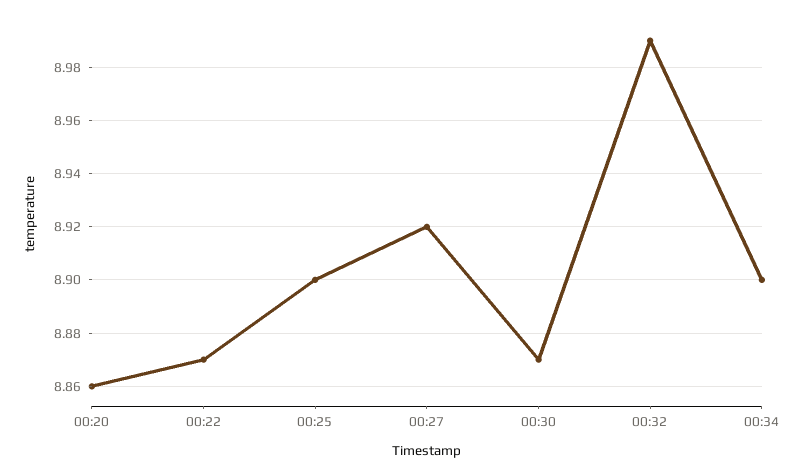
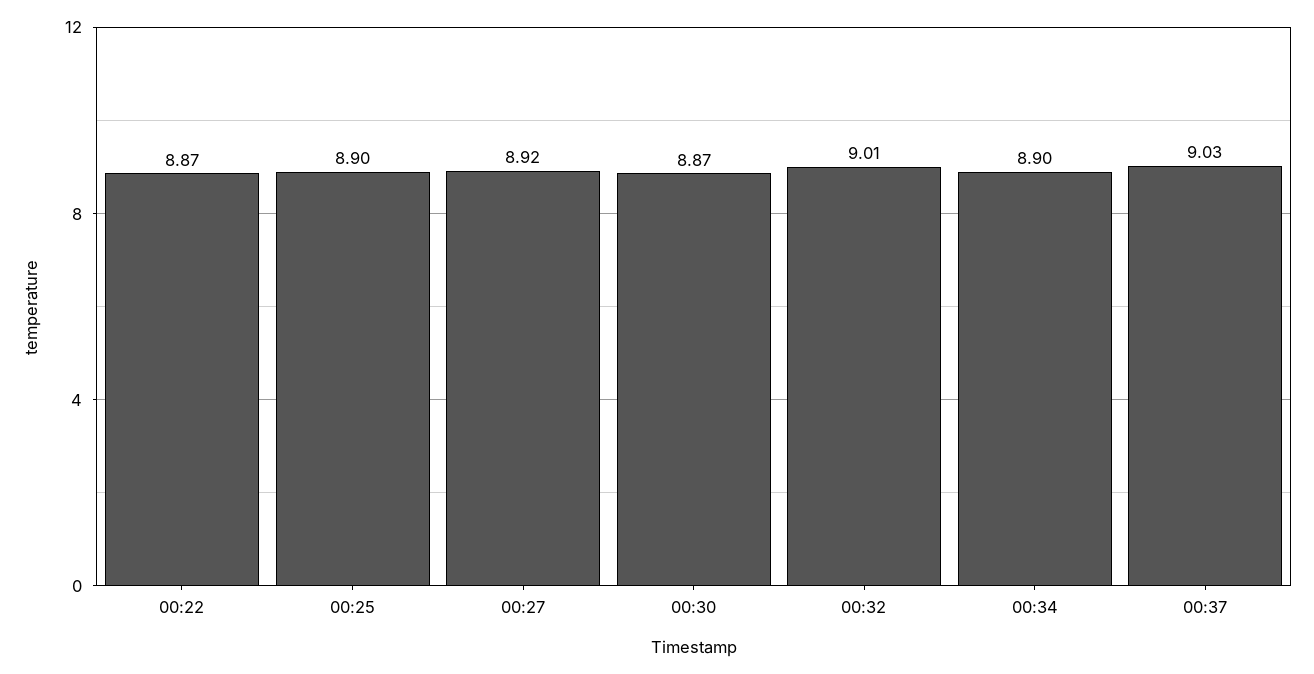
00:20: 8.86 -> none
00:32: 8.99 -> 9.01
00:37: none -> 9.03

